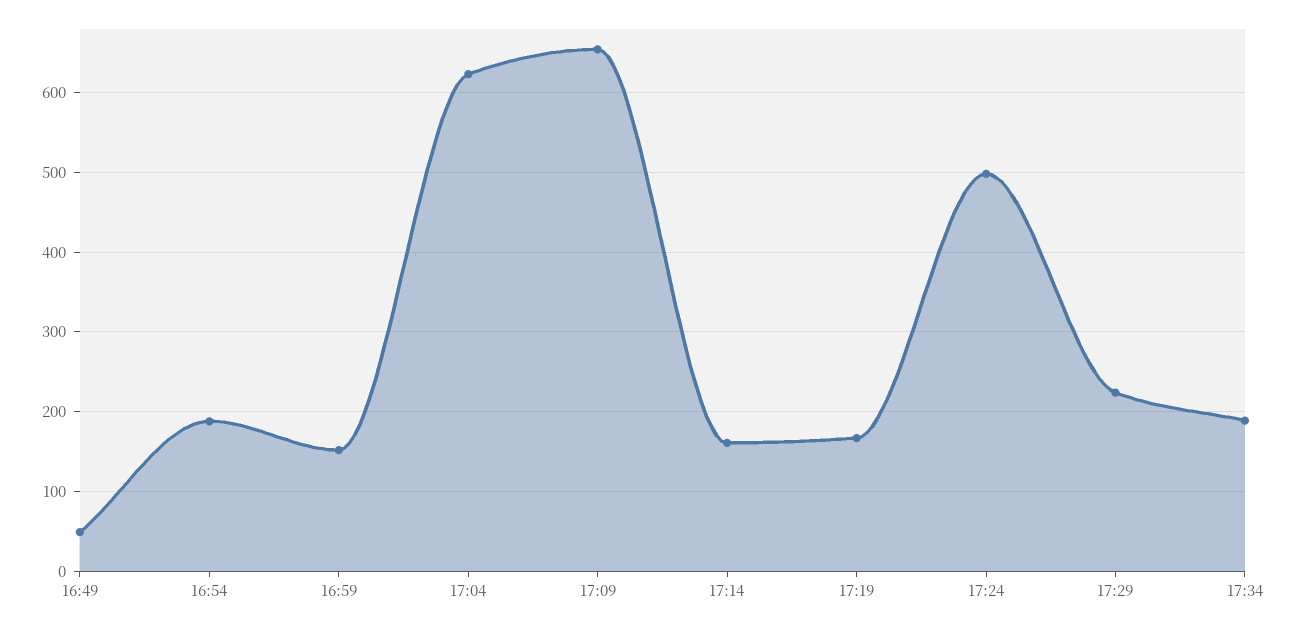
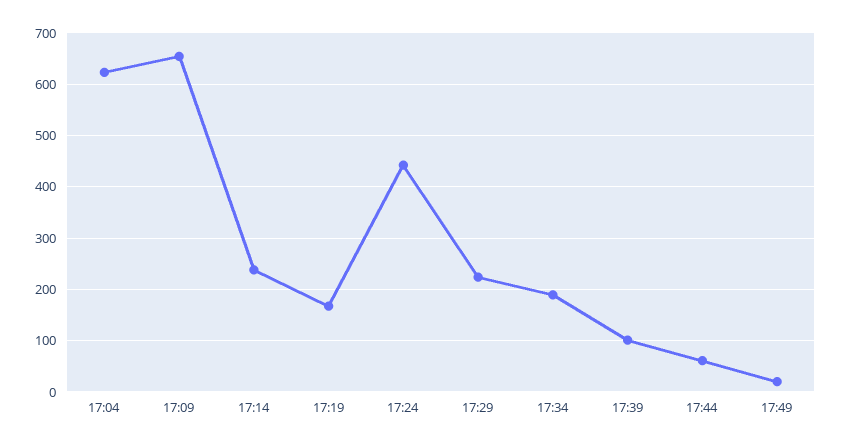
16:49: 50 -> none
16:54: 190 -> none
16:59: 150 -> none
17:14: 160 -> 240
17:24: 500 -> 440
17:39: none -> 100
17:44: none -> 60
17:49: none -> 20

